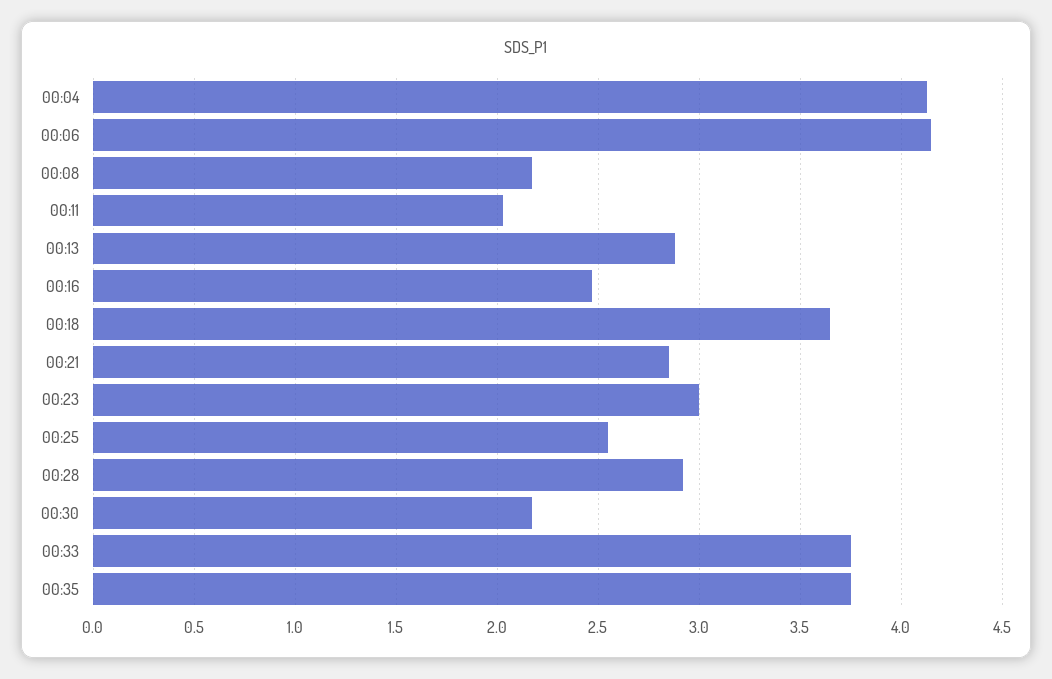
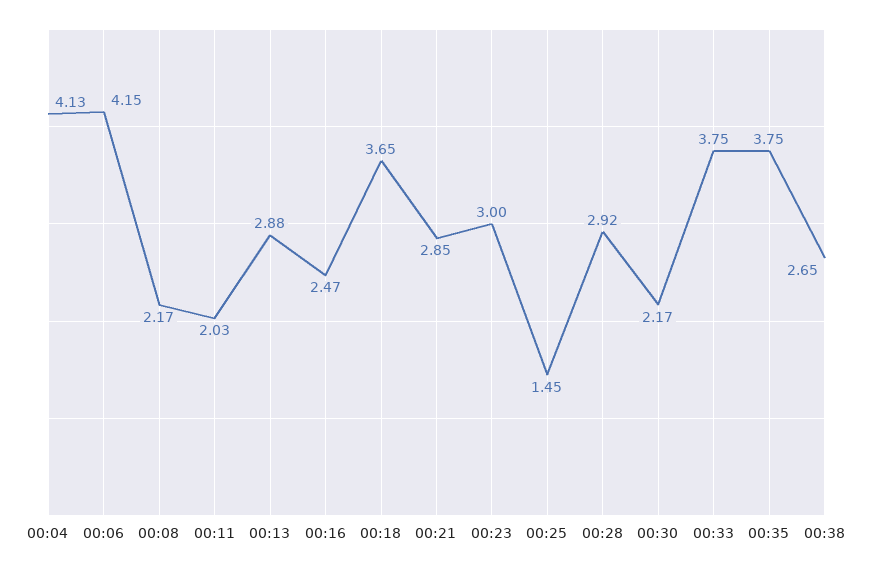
00:25: 2.55 -> 1.45
00:38: none -> 2.65

